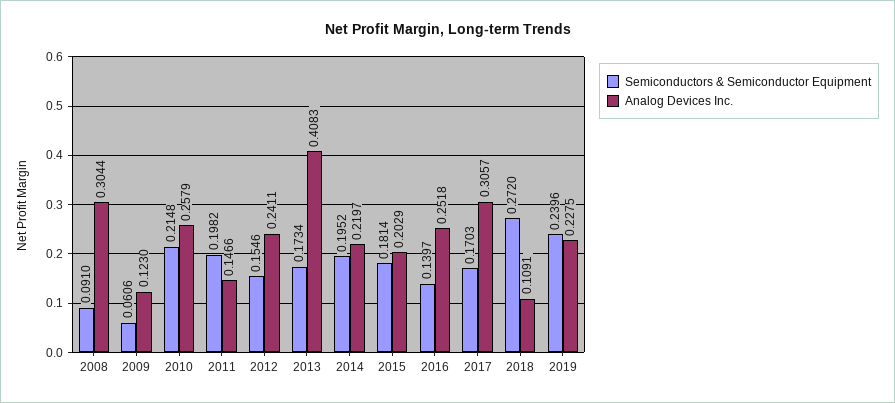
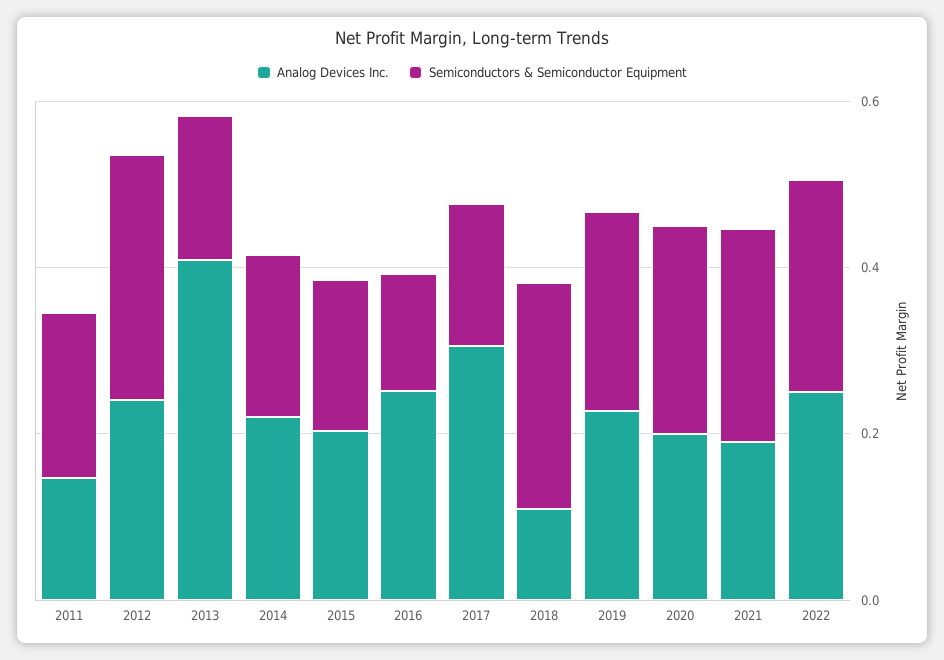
Semiconductors & Semiconductor Equipment, 2008: 0.091 -> none
Analog Devices Inc., 2008: 0.3044 -> none
Semiconductors & Semiconductor Equipment, 2009: 0.0606 -> none
Analog Devices Inc., 2009: 0.123 -> none
Semiconductors & Semiconductor Equipment, 2010: 0.2148 -> none
Analog Devices Inc., 2010: 0.2579 -> none
Semiconductors & Semiconductor Equipment, 2012: 0.1546 -> 0.3
Analog Devices Inc., 2020: none -> 0.2
Semiconductors & Semiconductor Equipment, 2020: none -> 0.25
Analog Devices Inc., 2021: none -> 0.2
Semiconductors & Semiconductor Equipment, 2021: none -> 0.25
Analog Devices Inc., 2022: none -> 0.25
Semiconductors & Semiconductor Equipment, 2022: none -> 0.25

